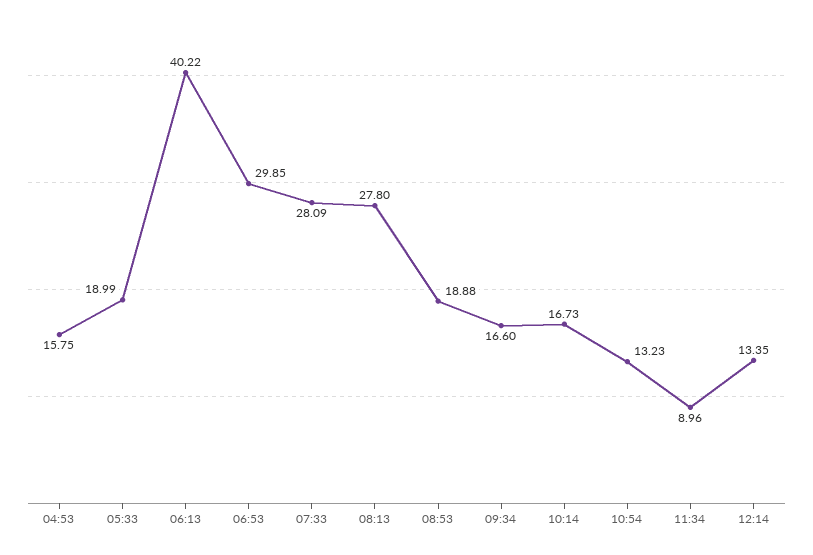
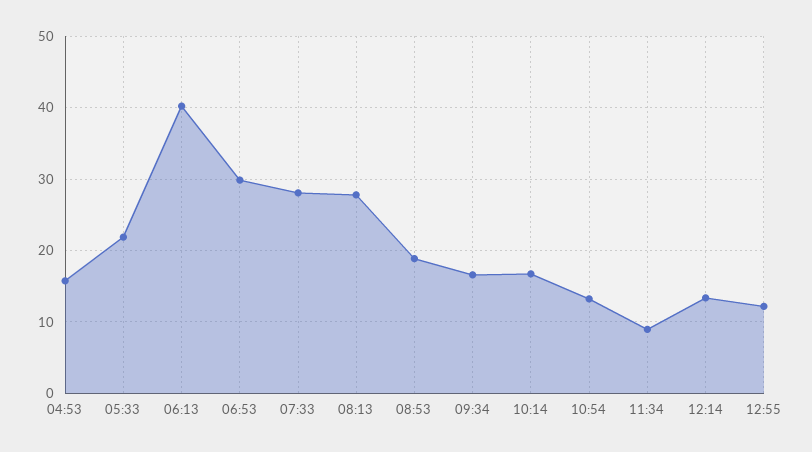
05:33: 18.99 -> 22
12:55: none -> 12

